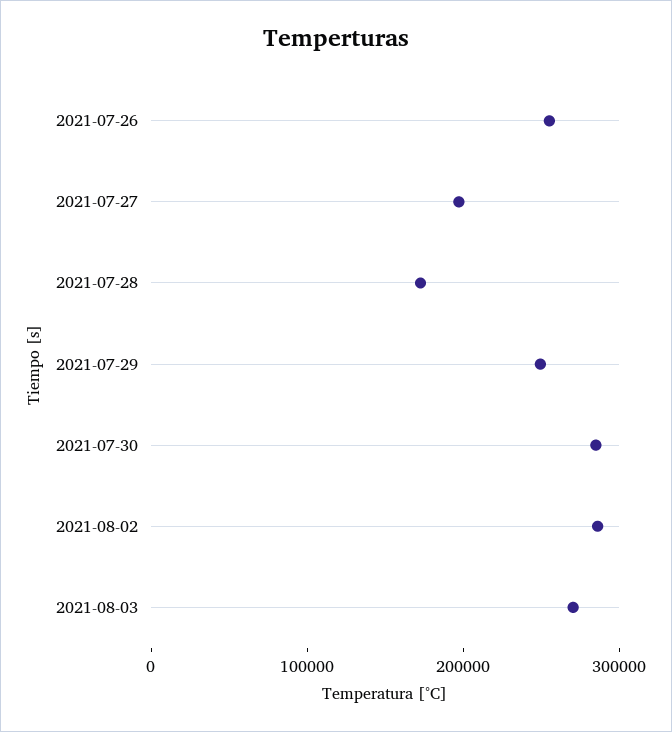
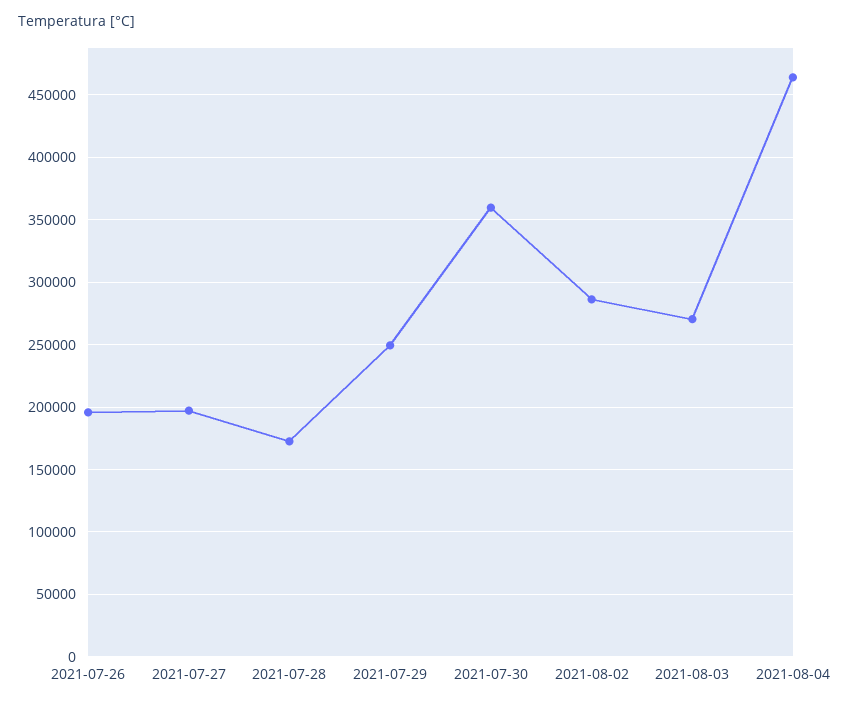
2021-07-26: 260000 -> 195000
2021-07-30: 280000 -> 360000
2021-08-04: none -> 465000

